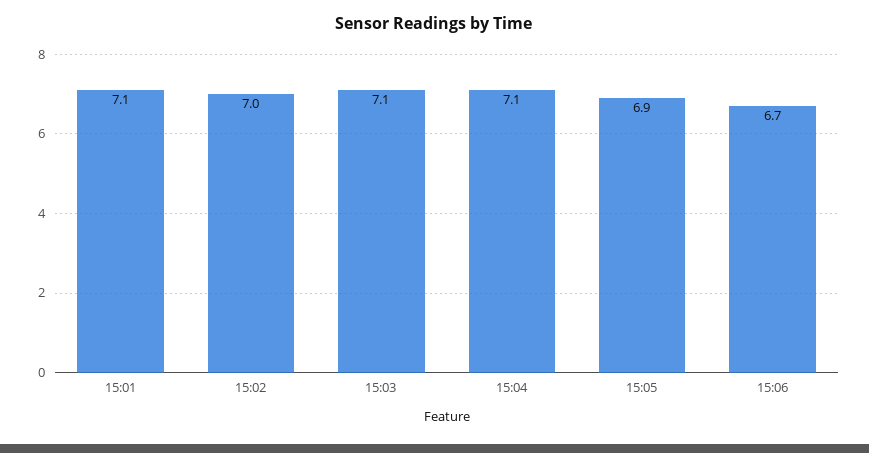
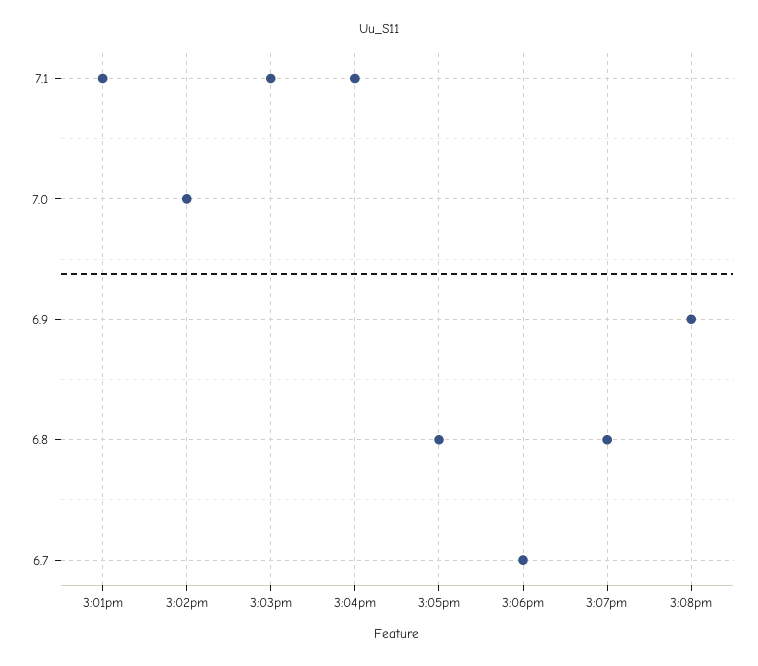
15:05: 6.9 -> 6.8
3:07pm: none -> 6.8
3:08pm: none -> 6.9

